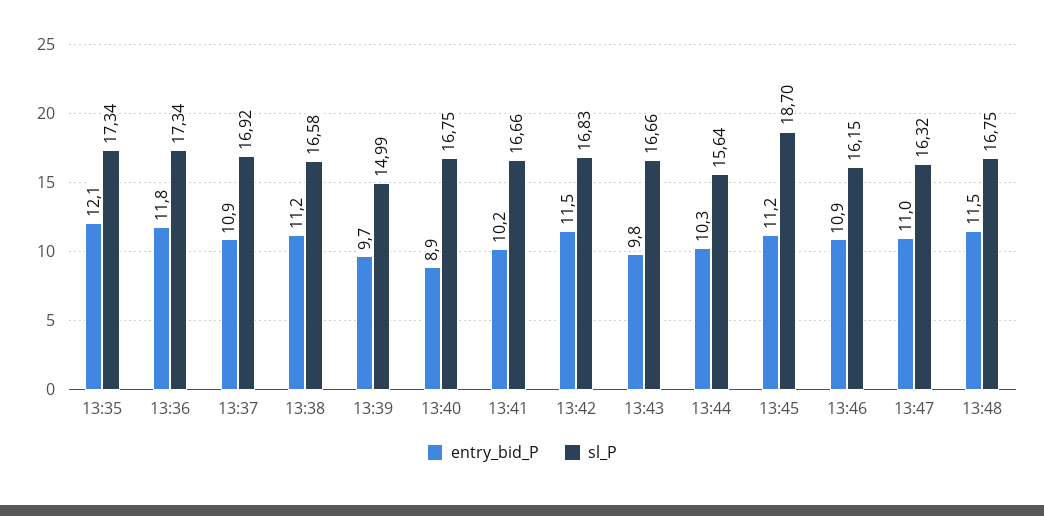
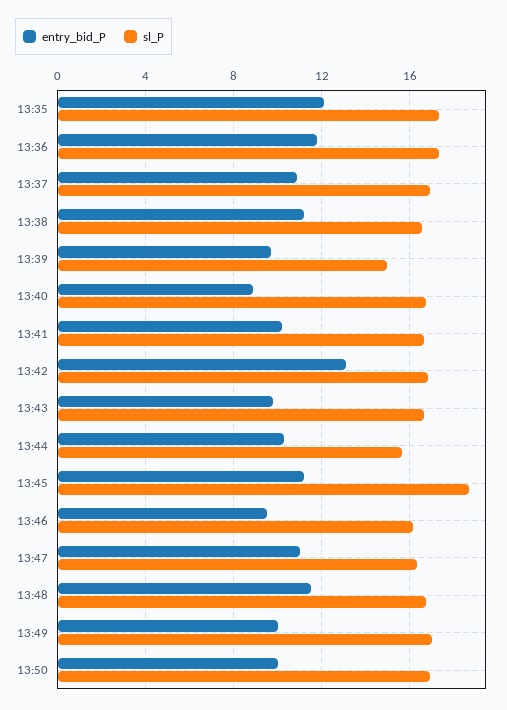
entry_bid_P, 13:42: 11.5 -> 13
entry_bid_P, 13:46: 10.9 -> 9.5
entry_bid_P, 13:49: none -> 10
sl_P, 13:49: none -> 17
entry_bid_P, 13:50: none -> 10
sl_P, 13:50: none -> 17

